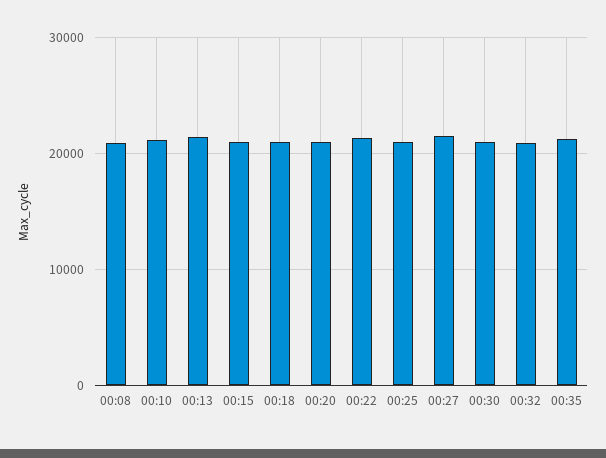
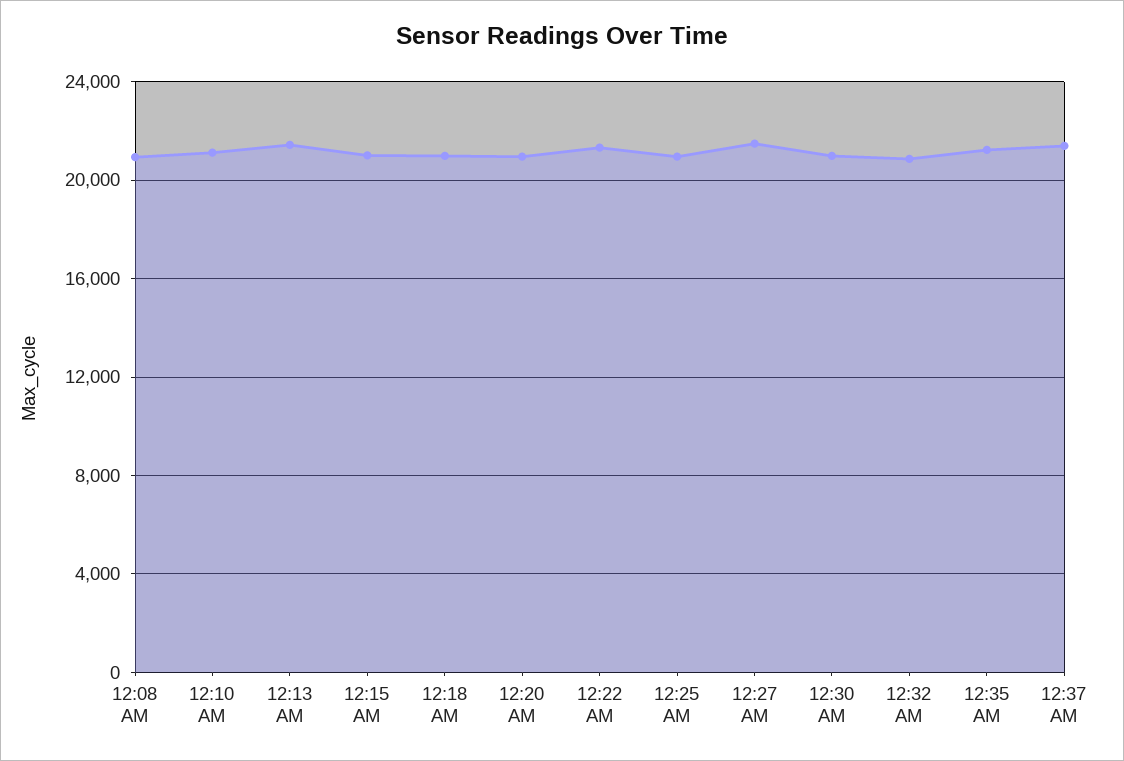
12:37 AM: none -> 21500

